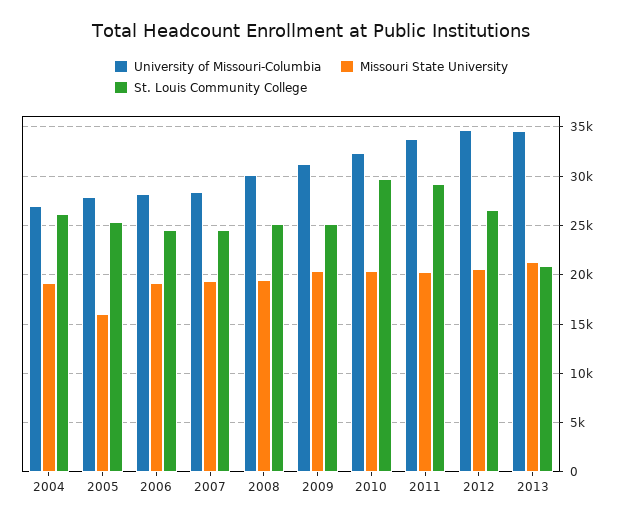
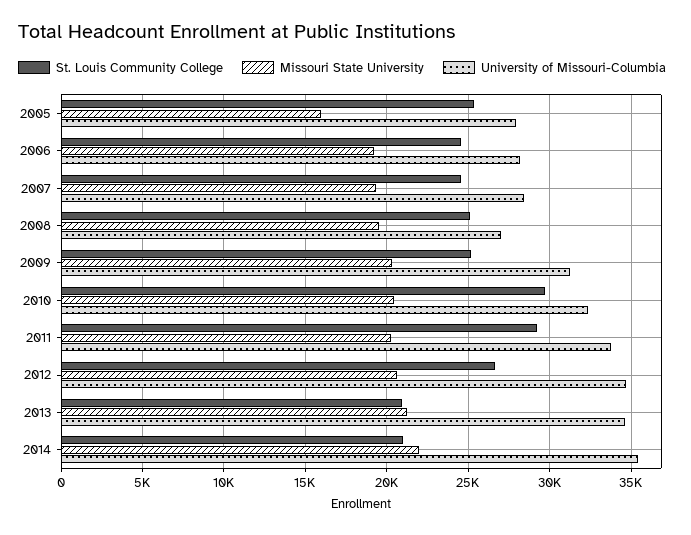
University of Missouri-Columbia, 2004: 27000 -> none
Missouri State University, 2004: 19000 -> none
St. Louis Community College, 2004: 26000 -> none
University of Missouri-Columbia, 2008: 30000 -> 27000
St. Louis Community College, 2014: none -> 21000
Missouri State University, 2014: none -> 22000
University of Missouri-Columbia, 2014: none -> 35500

